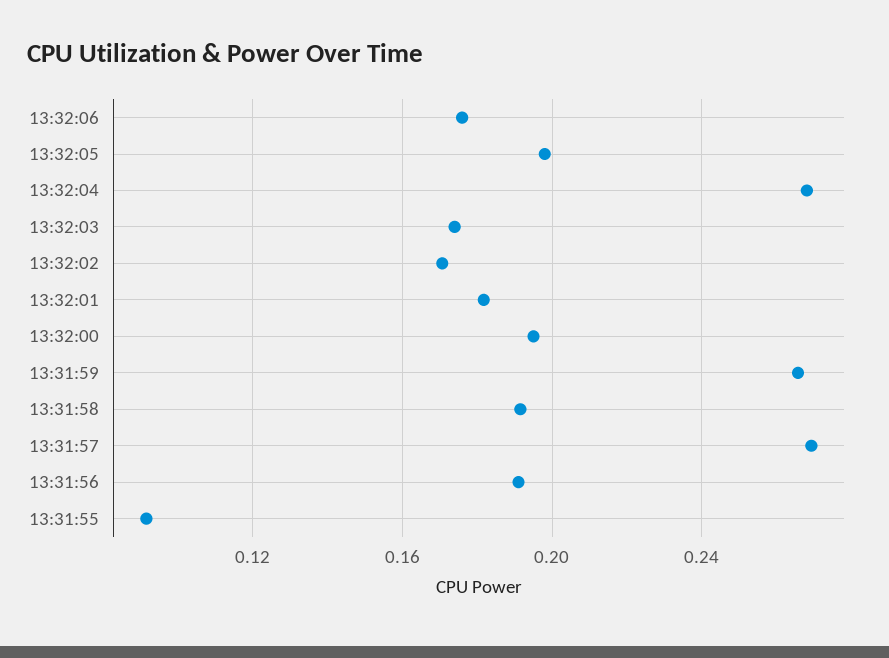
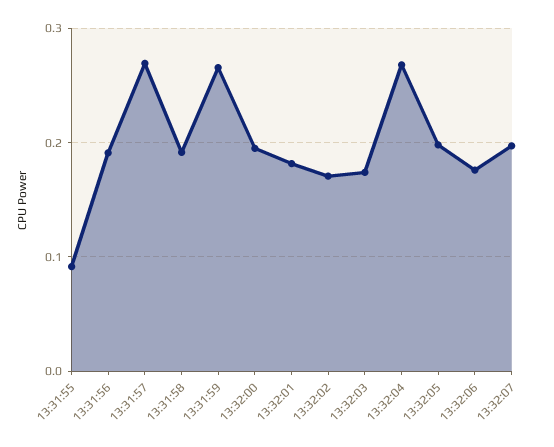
13:32:07: none -> 0.2

